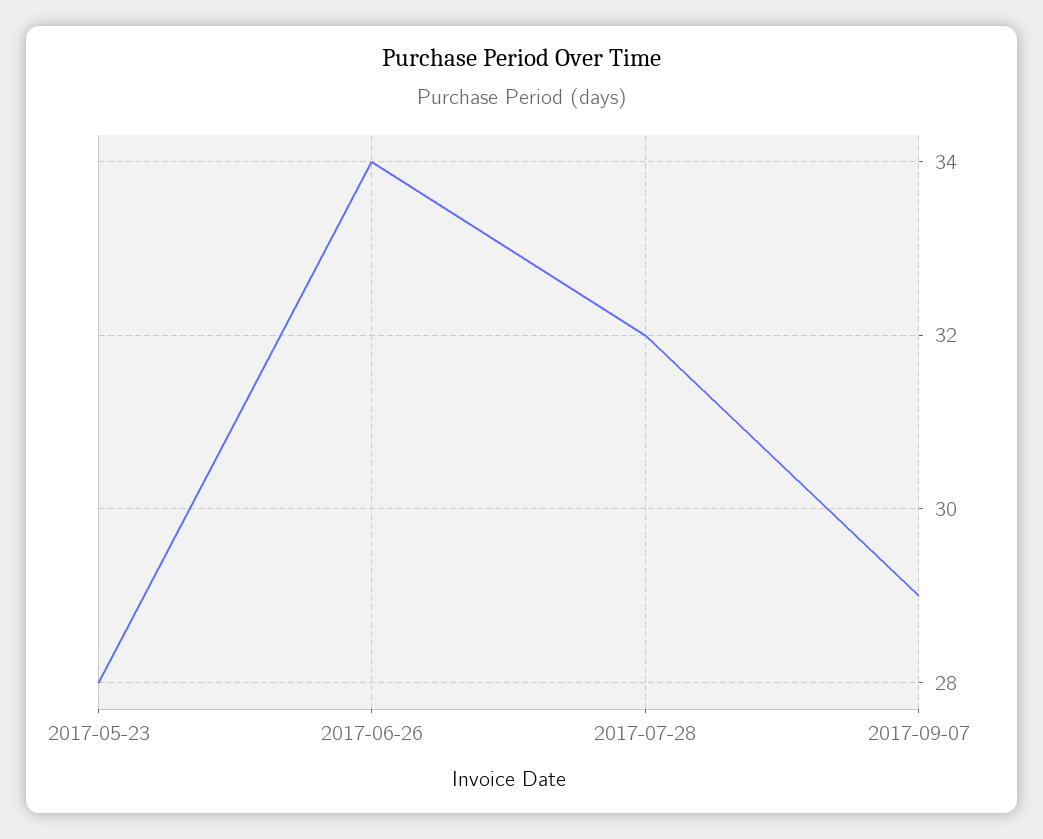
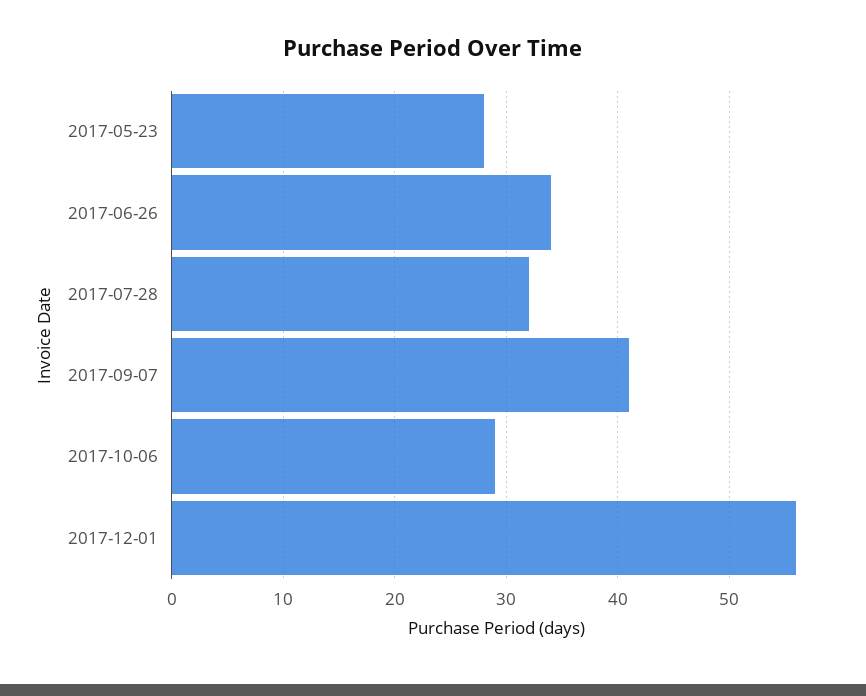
2017-09-07: 29 -> 41
2017-10-06: none -> 29
2017-12-01: none -> 56

